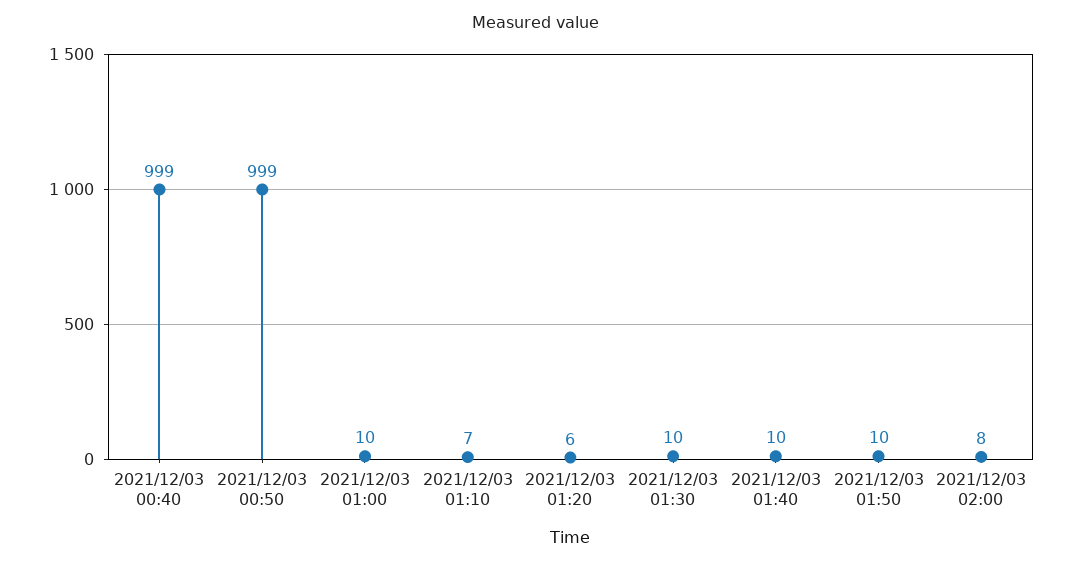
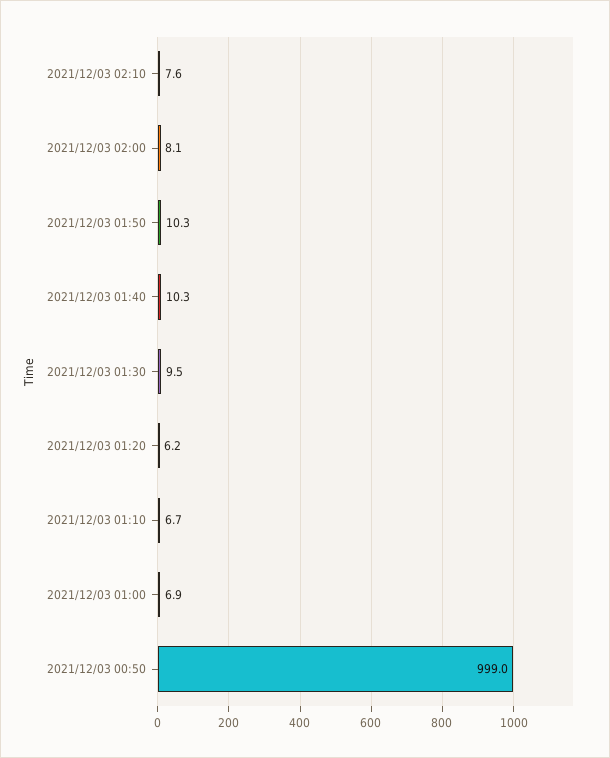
2021/12/03 00:40: 999 -> none
2021/12/03 01:00: 10 -> 6.9
2021/12/03 02:10: none -> 7.6

